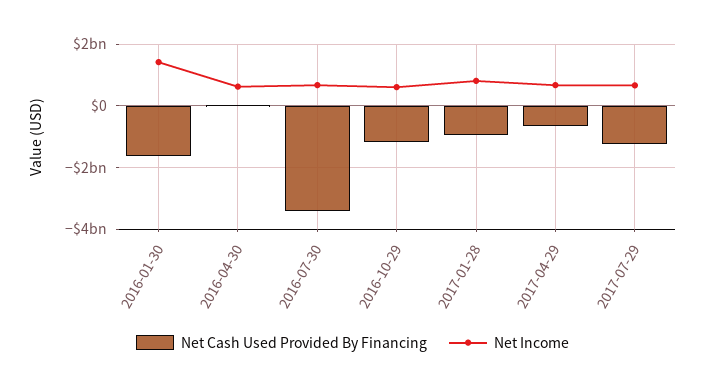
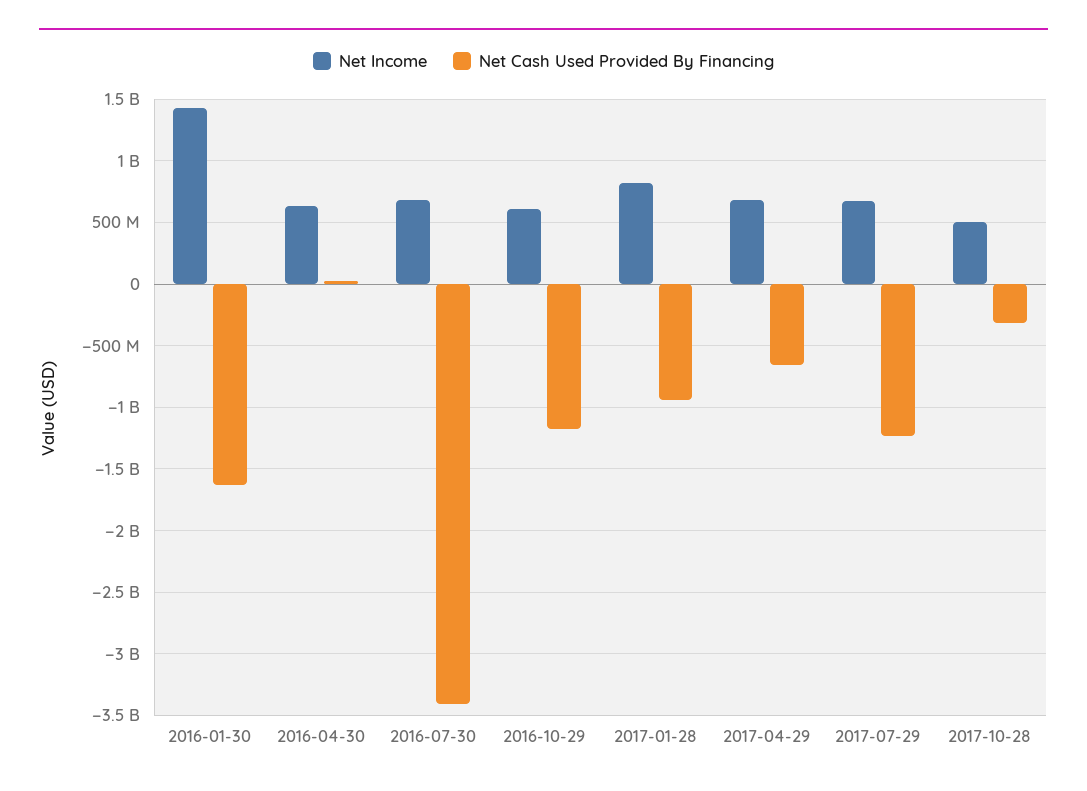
Net Income, 2017-10-28: none -> 500000000
Net Cash Used Provided By Financing, 2017-10-28: none -> -300000000

